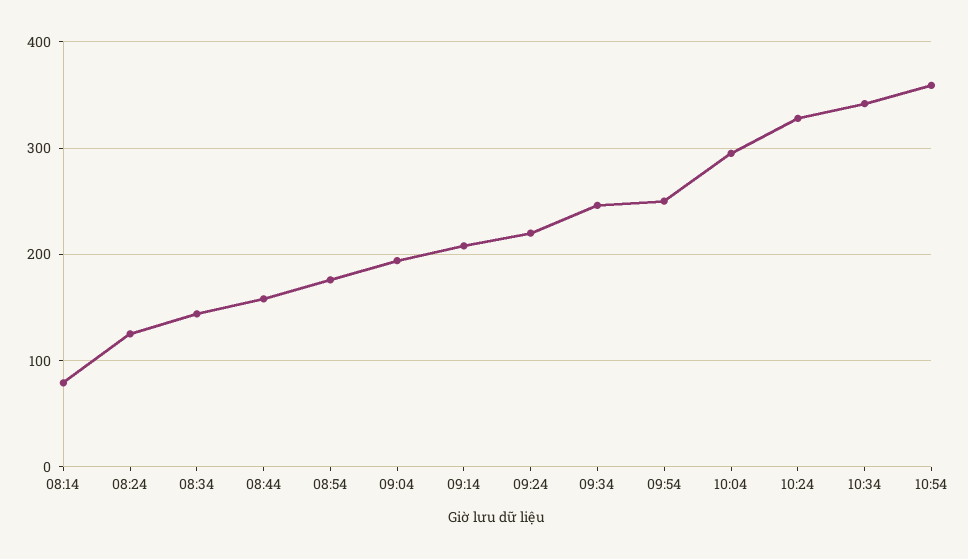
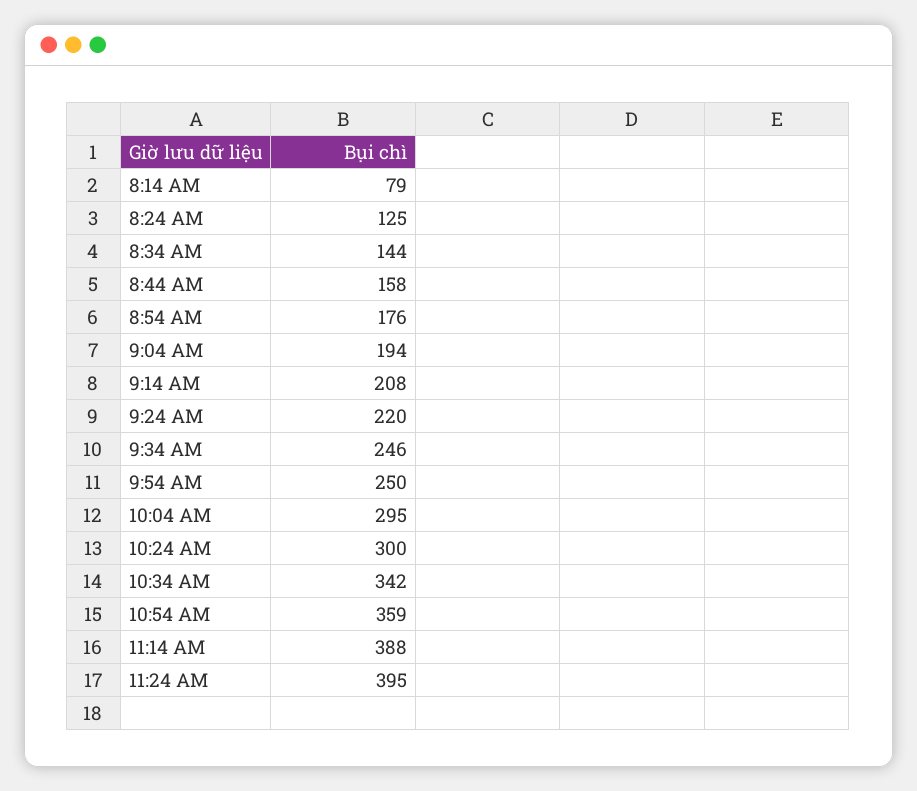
10:24: 330 -> 300
11:14 AM: none -> 388
11:24 AM: none -> 395

